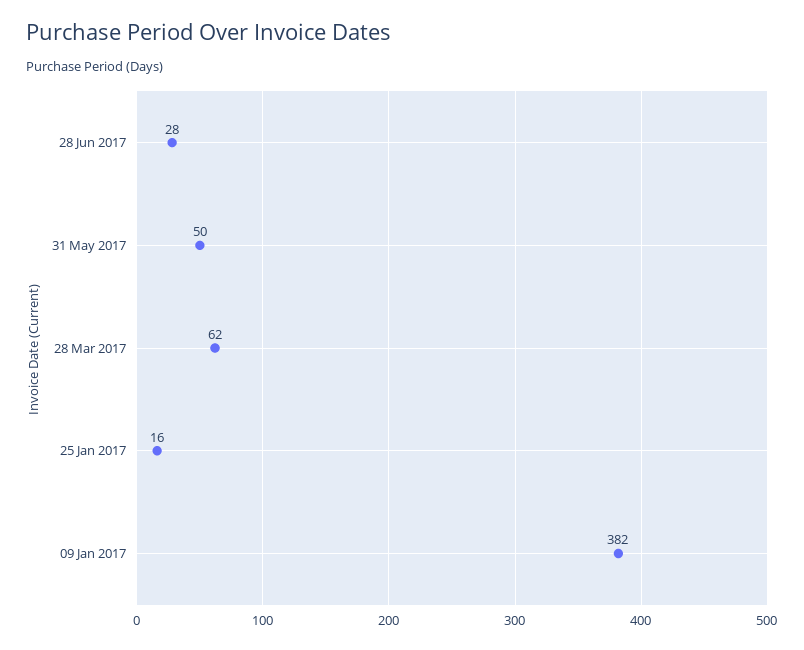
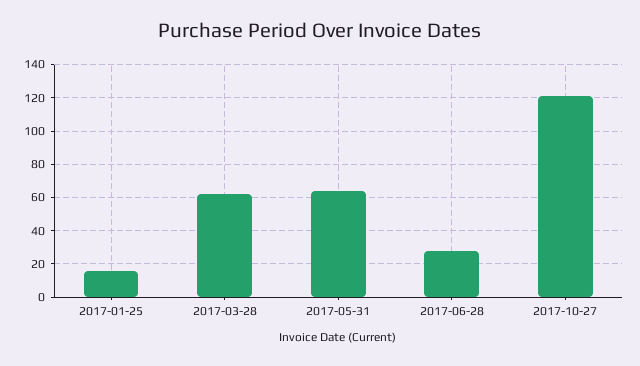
31 May 2017: 50 -> 65
09 Jan 2017: 382 -> none
2017-10-27: none -> 120

